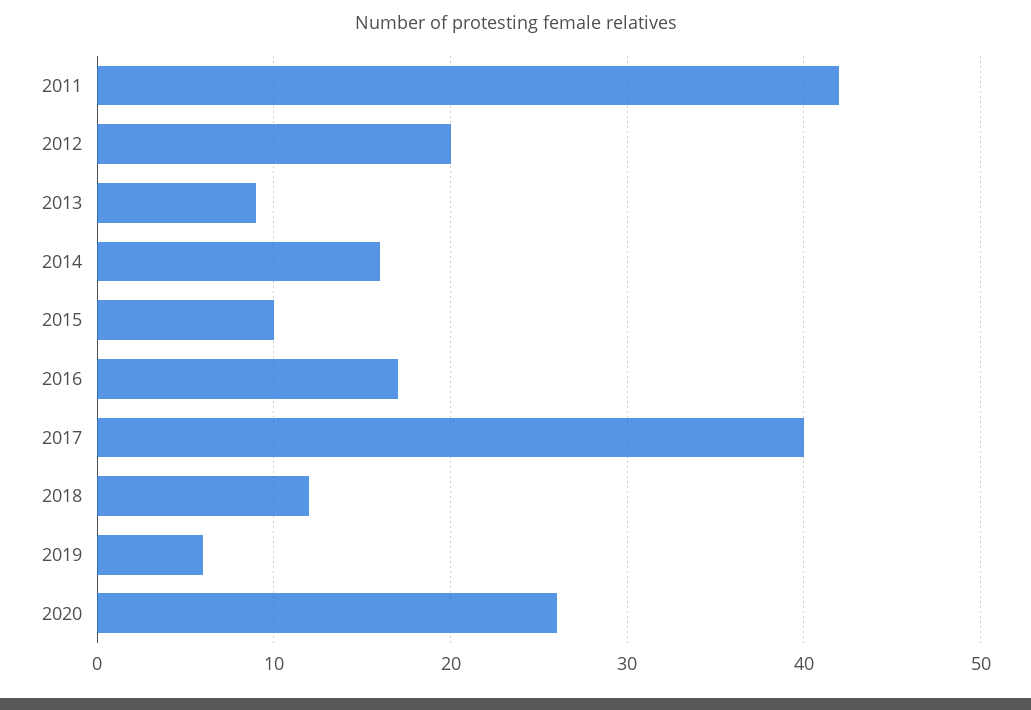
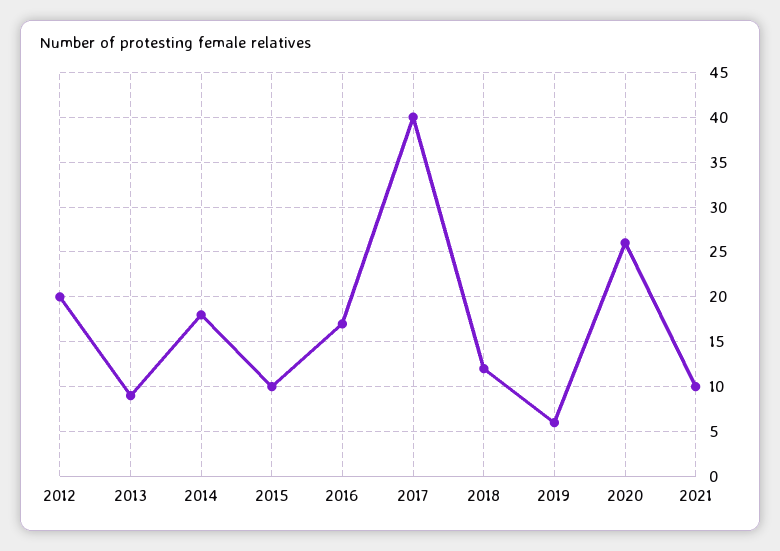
2011: 42 -> none
2014: 16 -> 18
2021: none -> 10

